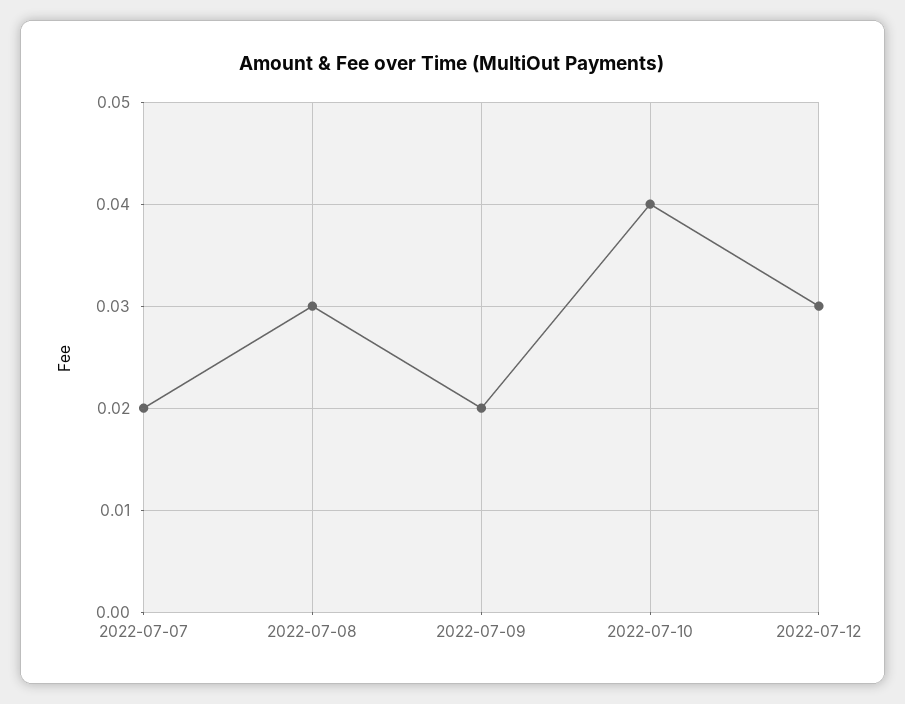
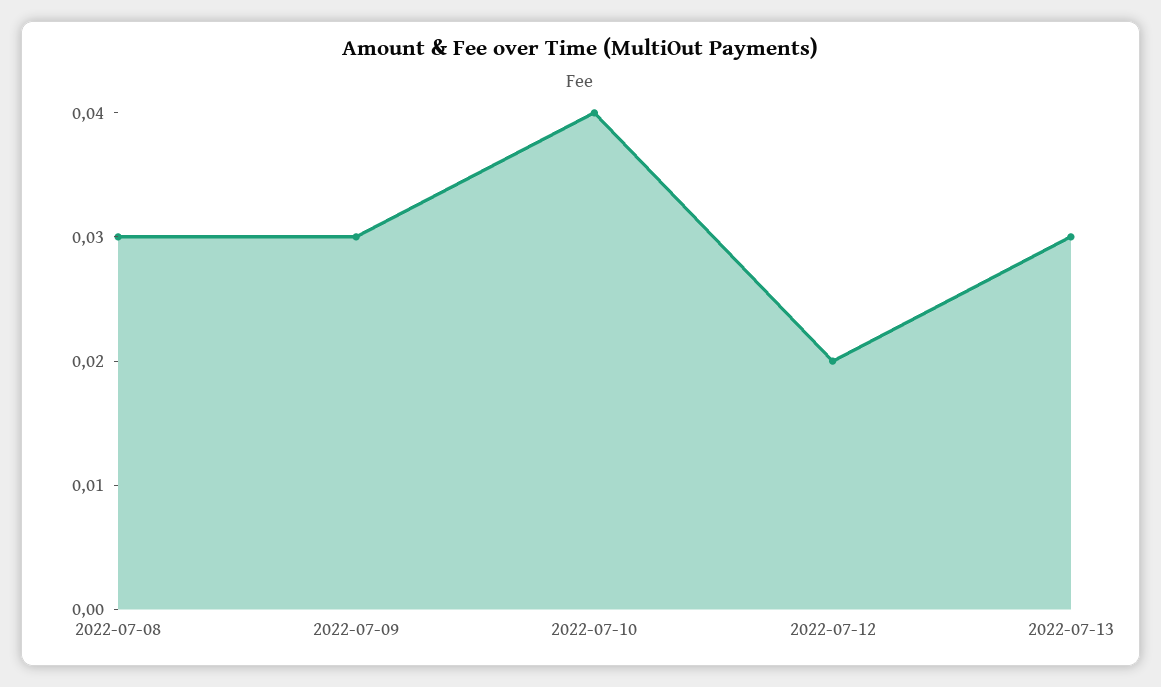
2022-07-07: 0.02 -> none
2022-07-09: 0.02 -> 0.03
2022-07-12: 0.03 -> 0.02
2022-07-13: none -> 0.03

